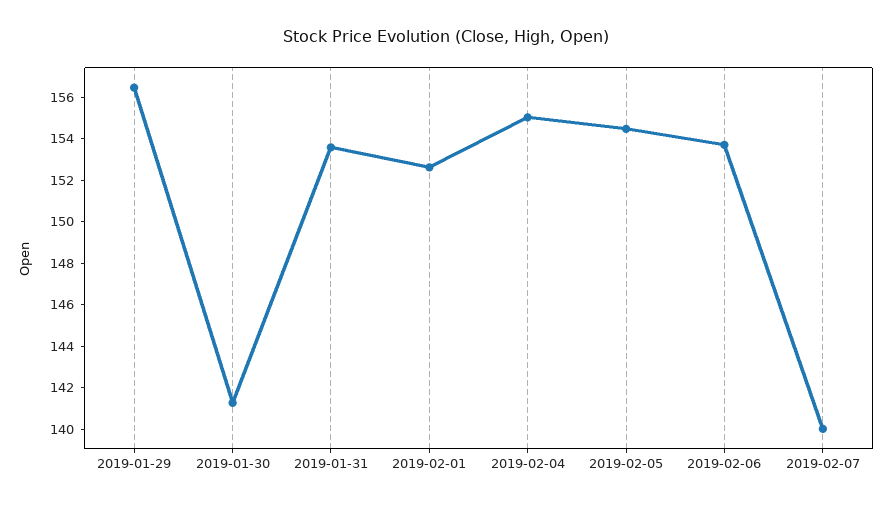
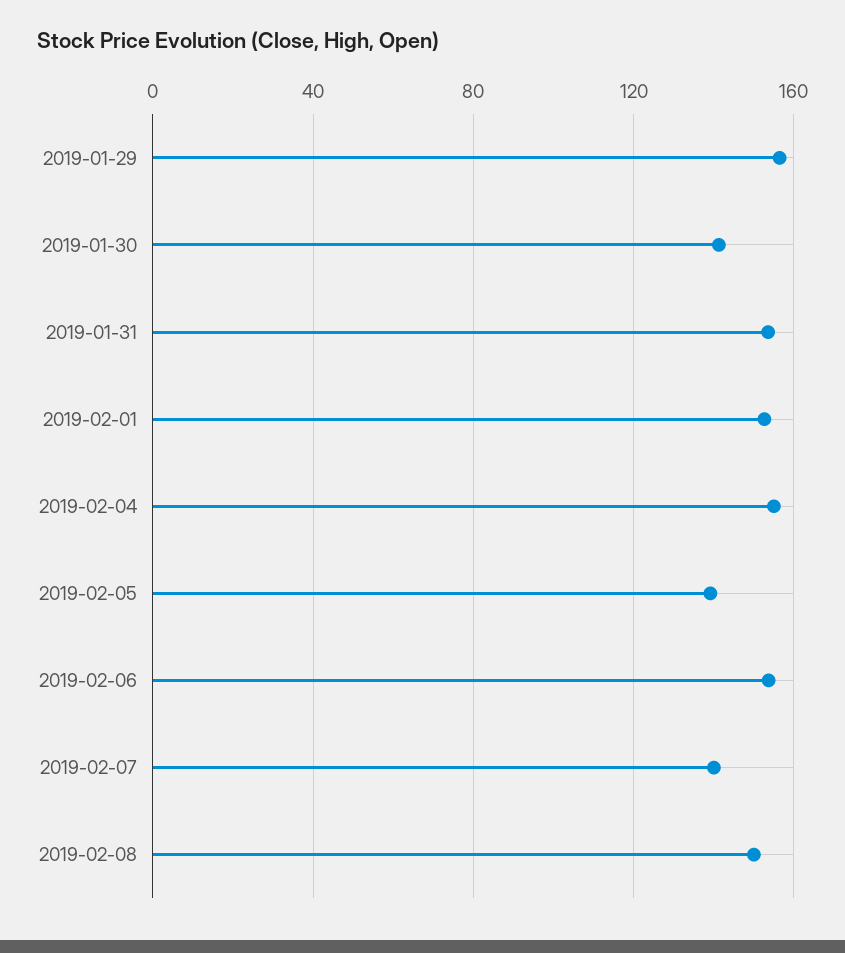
2019-02-05: 154.5 -> 140
2019-02-08: none -> 150

